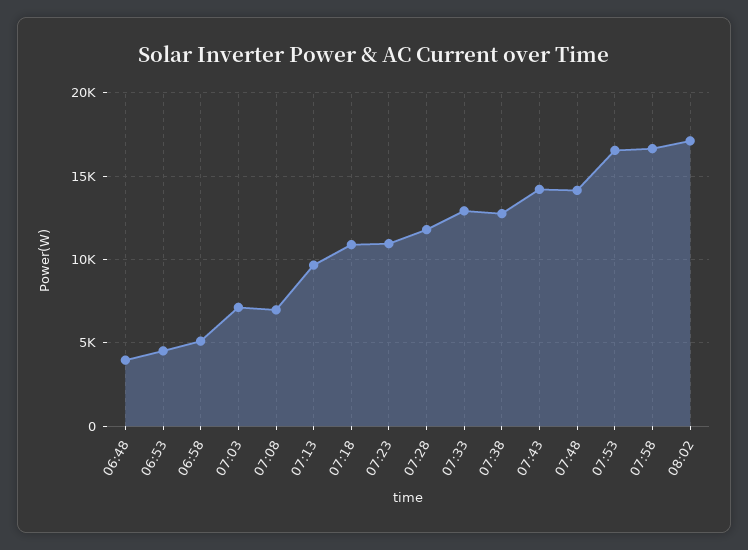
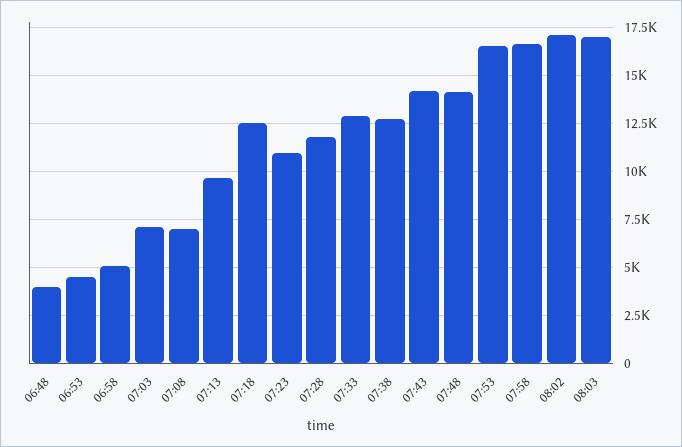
07:18: 11000 -> 12500
08:03: none -> 17000

